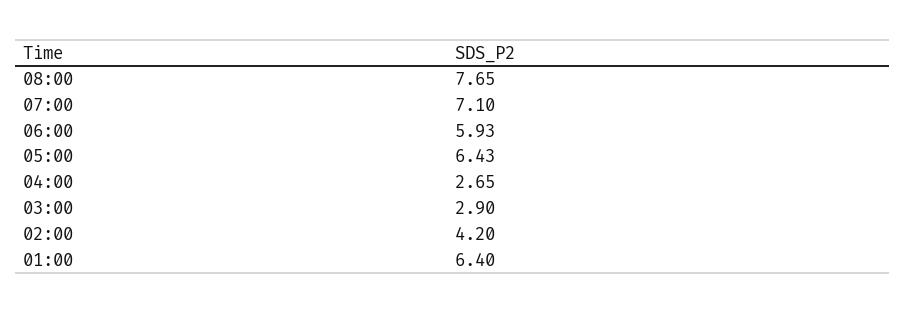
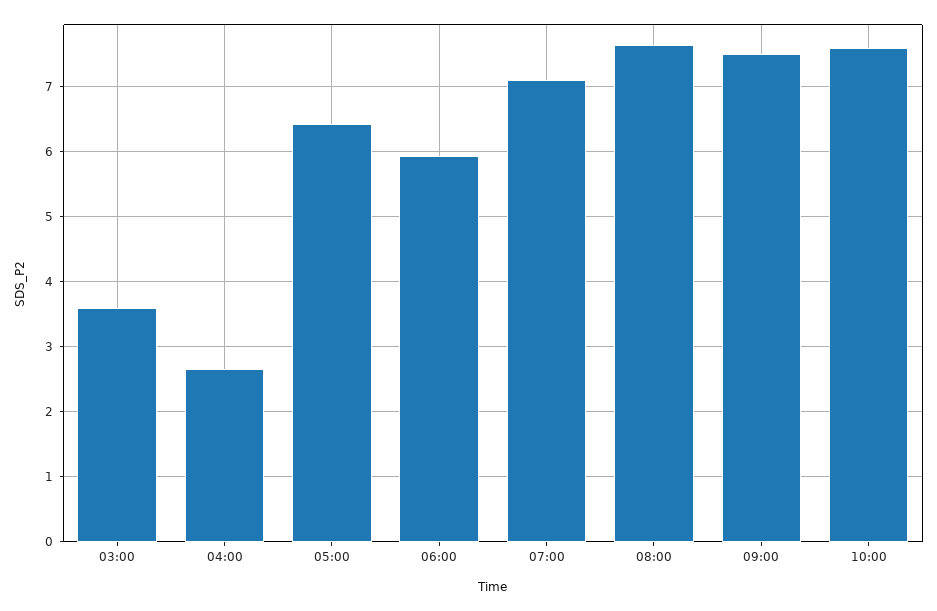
03:00: 2.9 -> 3.6
02:00: 4.2 -> none
01:00: 6.4 -> none
09:00: none -> 7.5
10:00: none -> 7.6

